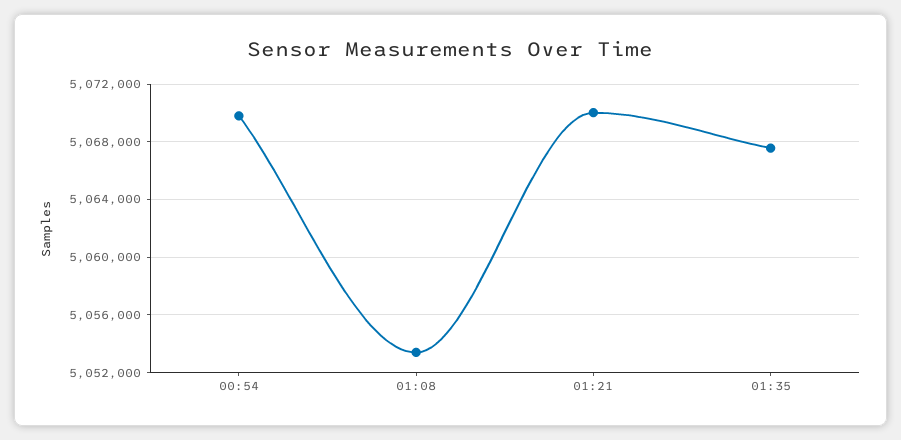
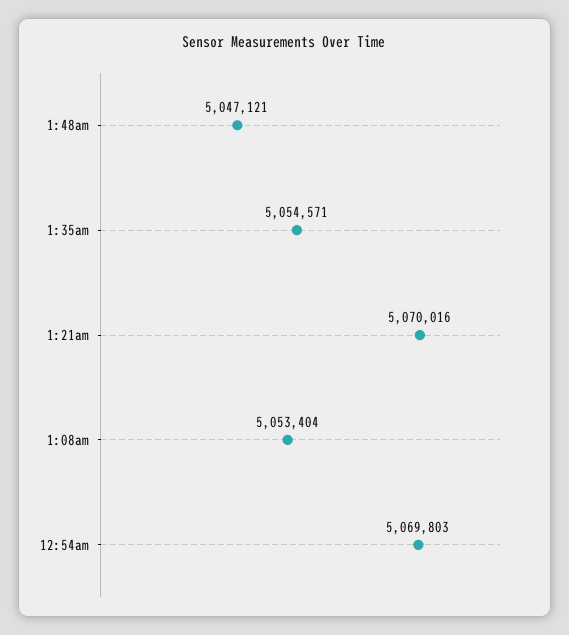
01:35: 5067500 -> 5054571
1:48am: none -> 5047121

